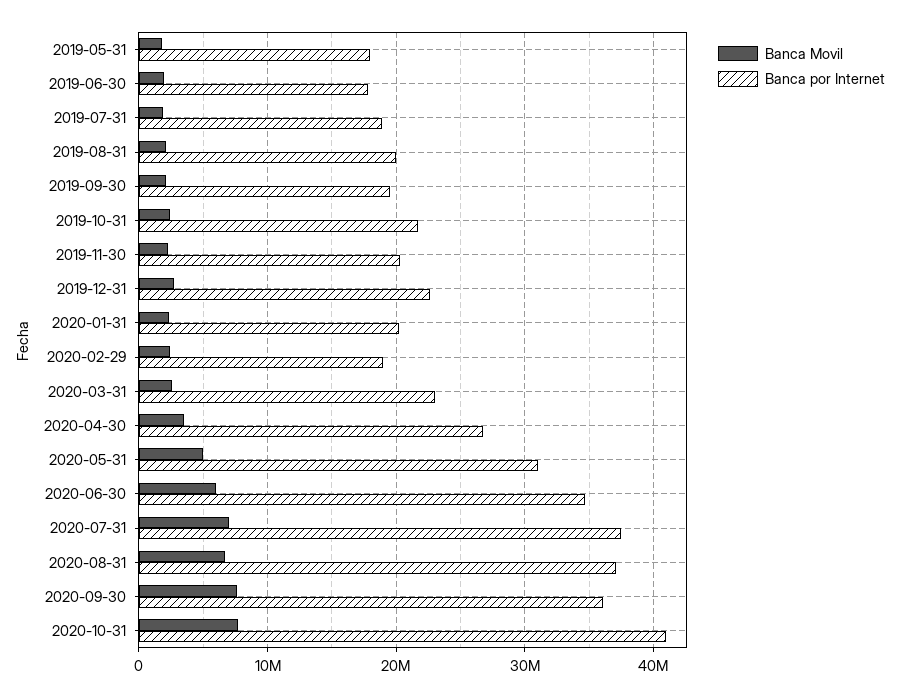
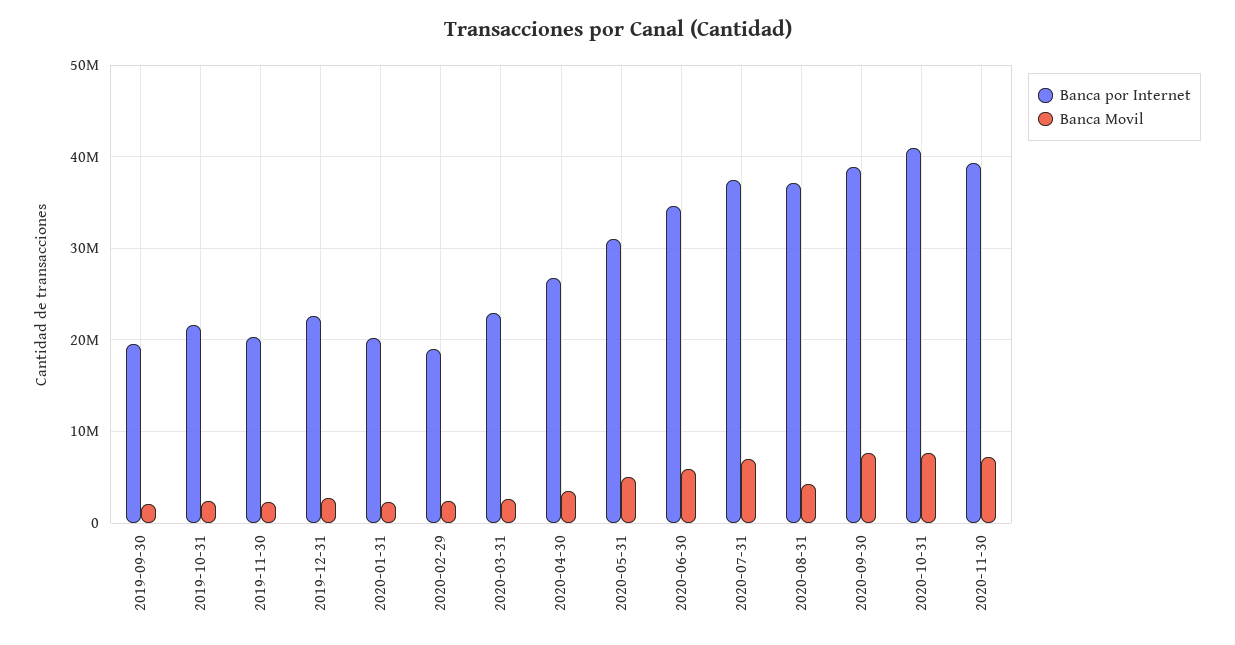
Banca Movil, 2019-05-31: 2000000 -> none
Banca por Internet, 2019-05-31: 18000000 -> none
Banca Movil, 2019-06-30: 2000000 -> none
Banca por Internet, 2019-06-30: 18000000 -> none
Banca Movil, 2019-07-31: 2000000 -> none
Banca por Internet, 2019-07-31: 19000000 -> none
Banca Movil, 2019-08-31: 2000000 -> none
Banca por Internet, 2019-08-31: 20000000 -> none
Banca Movil, 2020-08-31: 7000000 -> 4000000
Banca por Internet, 2020-09-30: 36000000 -> 39000000
Banca por Internet, 2020-11-30: none -> 39000000
Banca Movil, 2020-11-30: none -> 7000000

